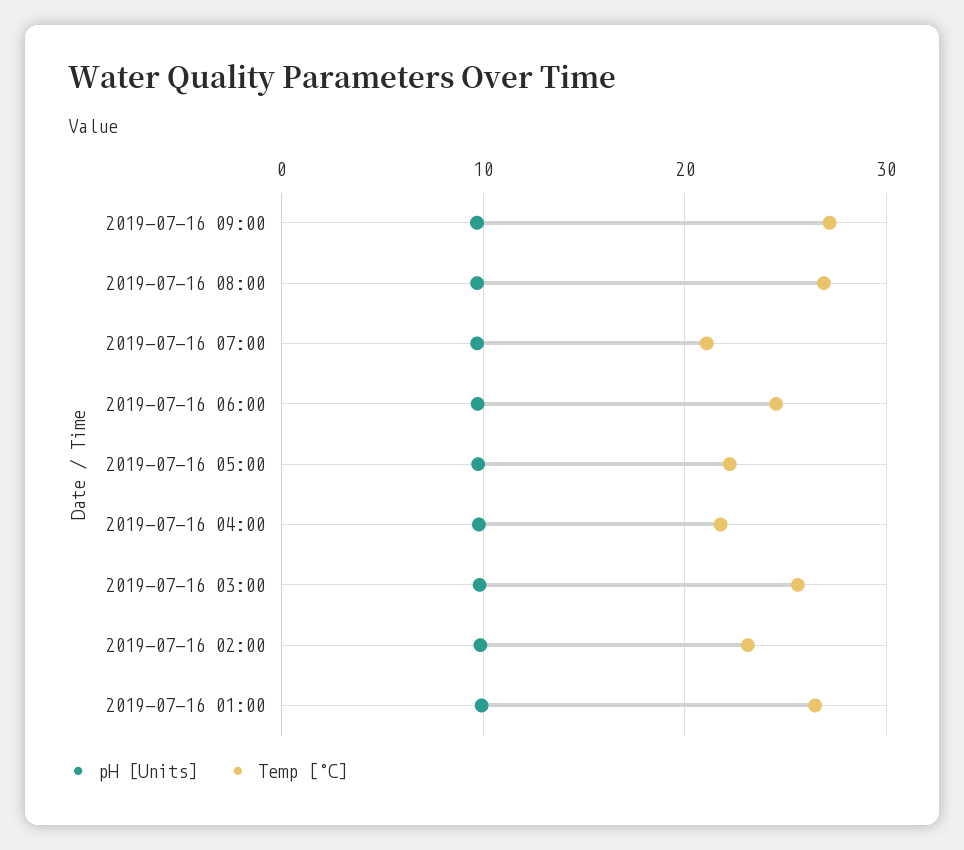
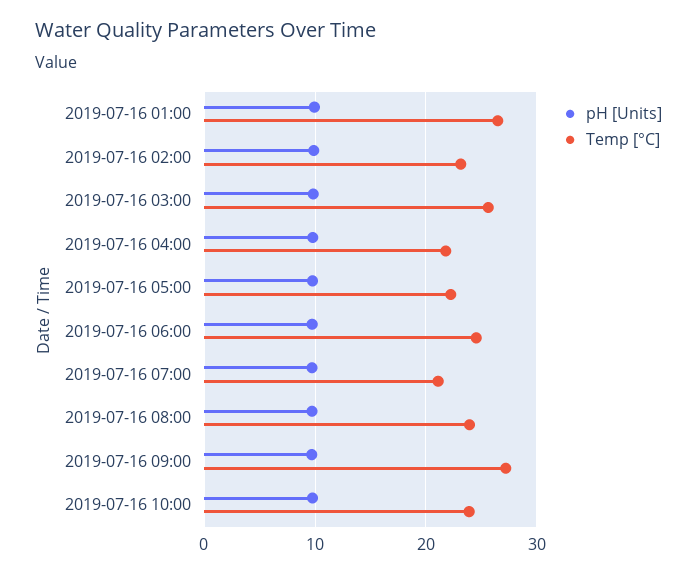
Temp [°C], 2019-07-16 08:00: 27 -> 24
pH [Units], 2019-07-16 10:00: none -> 10
Temp [°C], 2019-07-16 10:00: none -> 24

